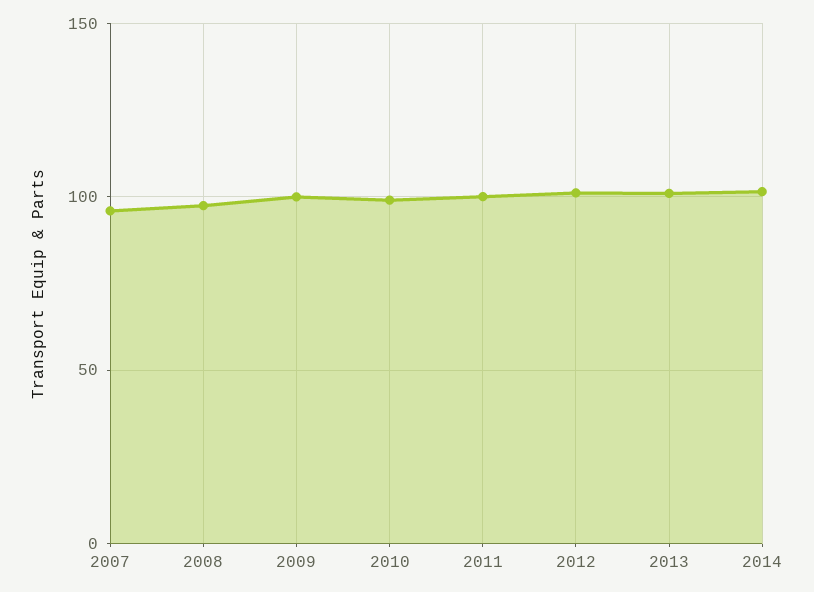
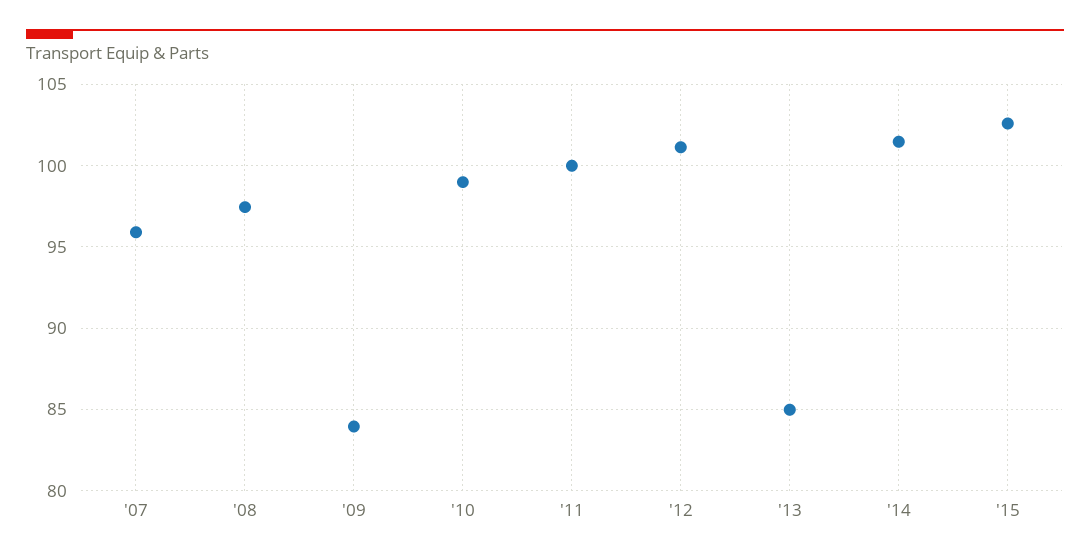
2009: 100 -> 84
2013: 100 -> 85
'15: none -> 102.5

